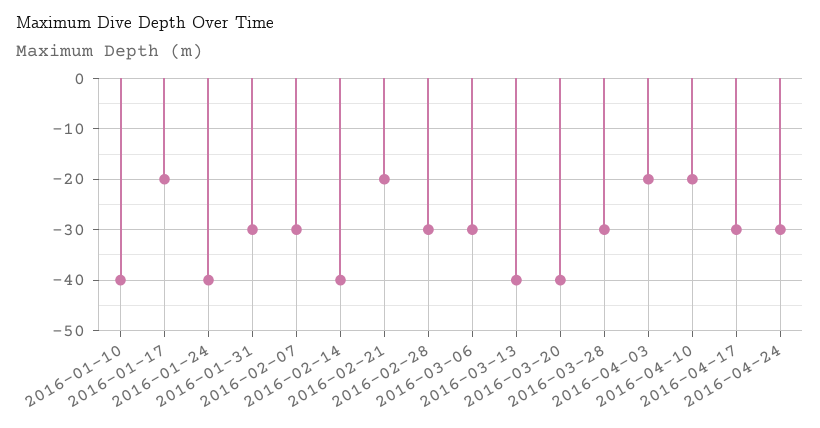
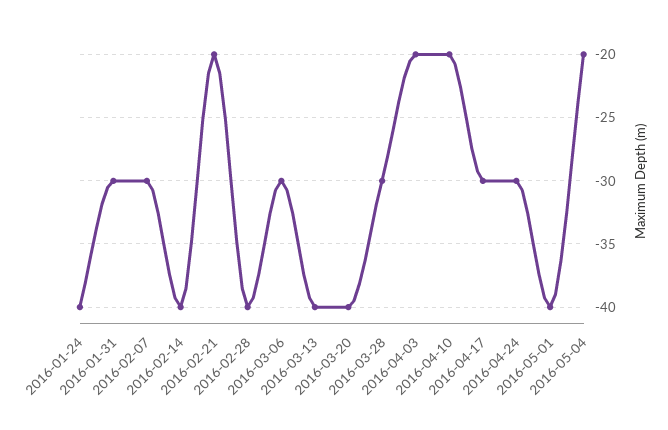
2016-01-10: -40 -> none
2016-01-17: -20 -> none
2016-02-28: -30 -> -40
2016-05-01: none -> -40
2016-05-04: none -> -20

